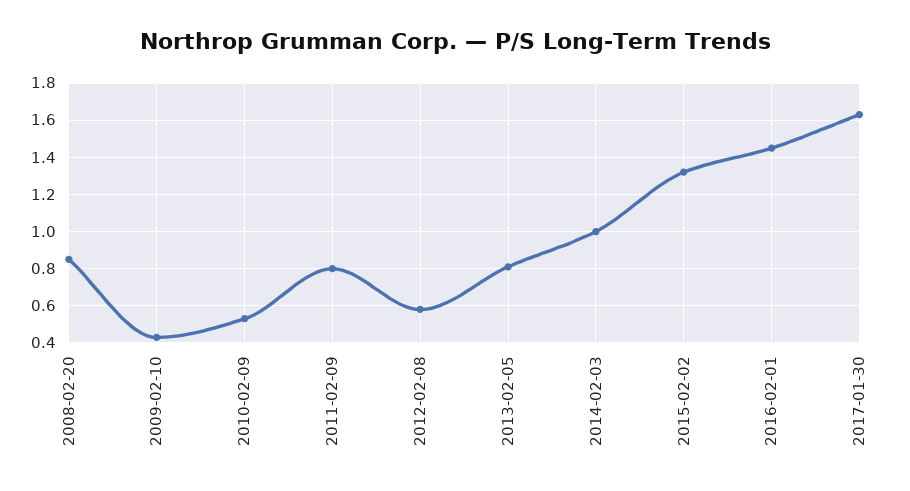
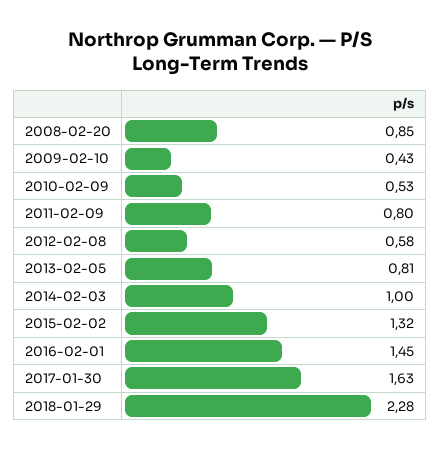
2018-01-29: none -> 2.28

